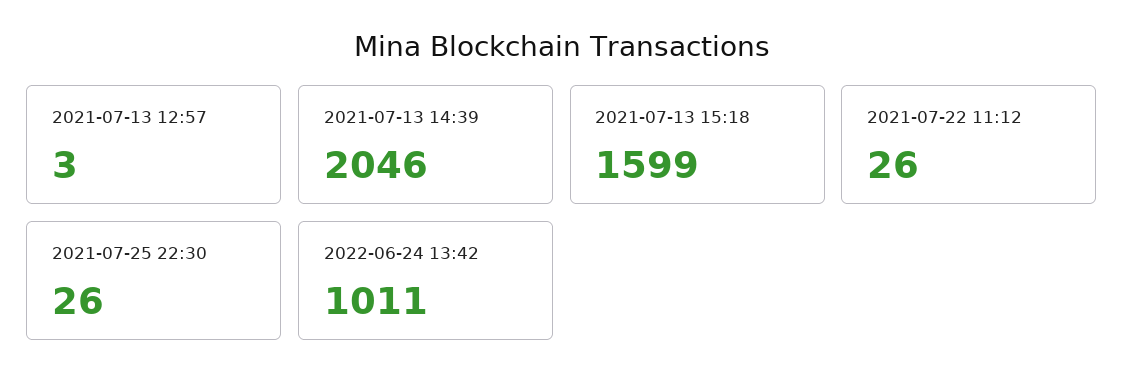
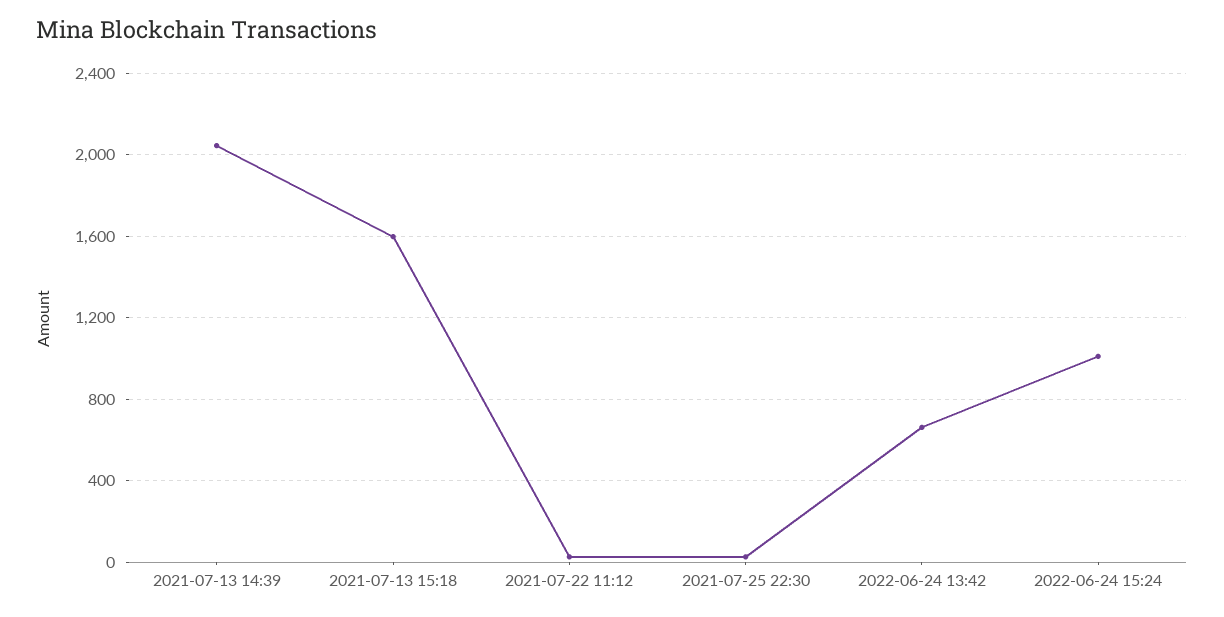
2021-07-13 12:57: 3 -> none
2022-06-24 13:42: 1011 -> 650
2022-06-24 15:24: none -> 1000

